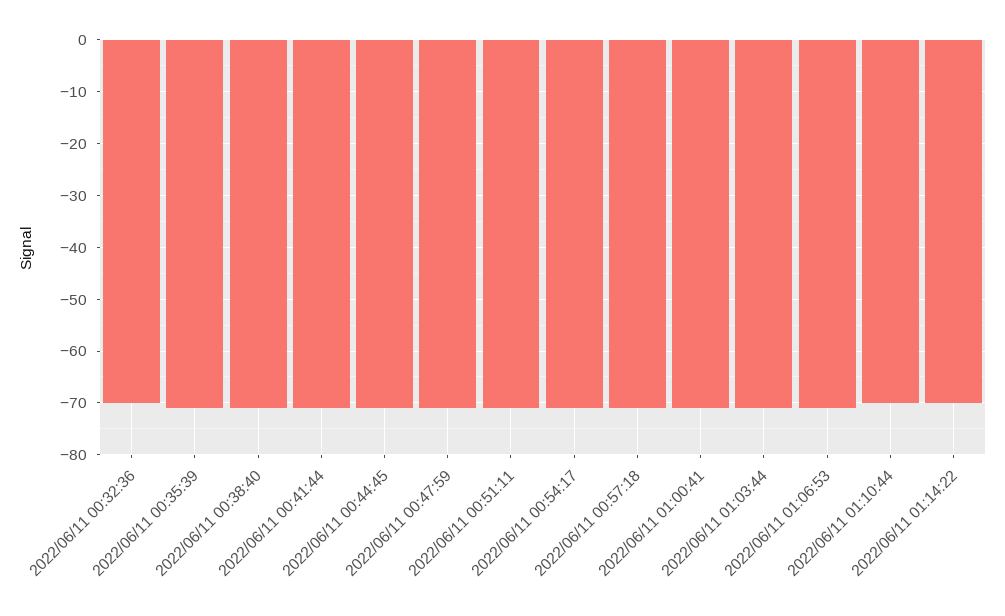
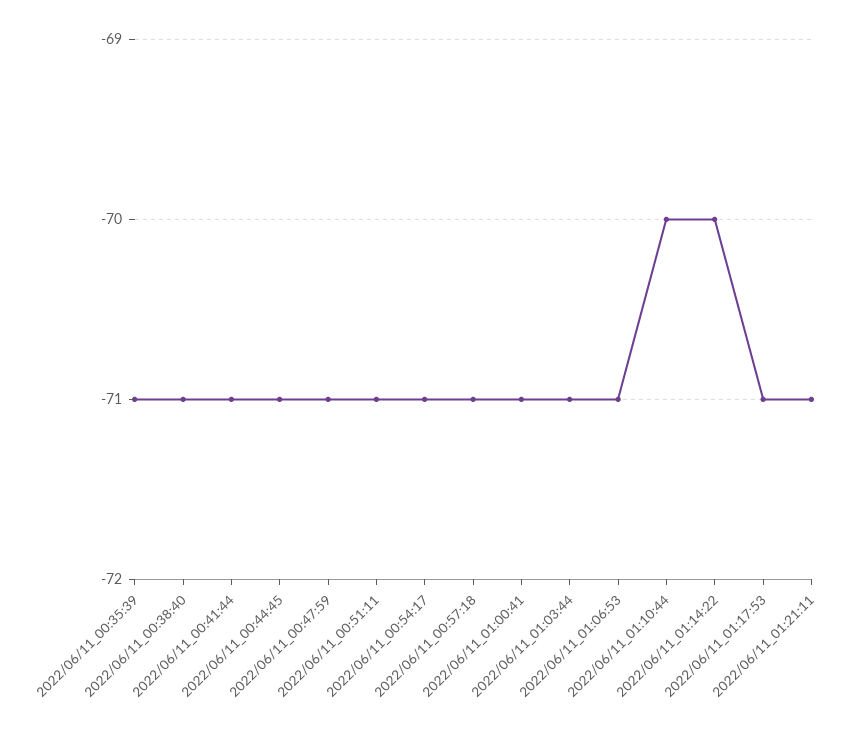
2022/06/11 00:32:36: -70 -> none
2022/06/11_01:17:53: none -> -71
2022/06/11_01:21:11: none -> -71

